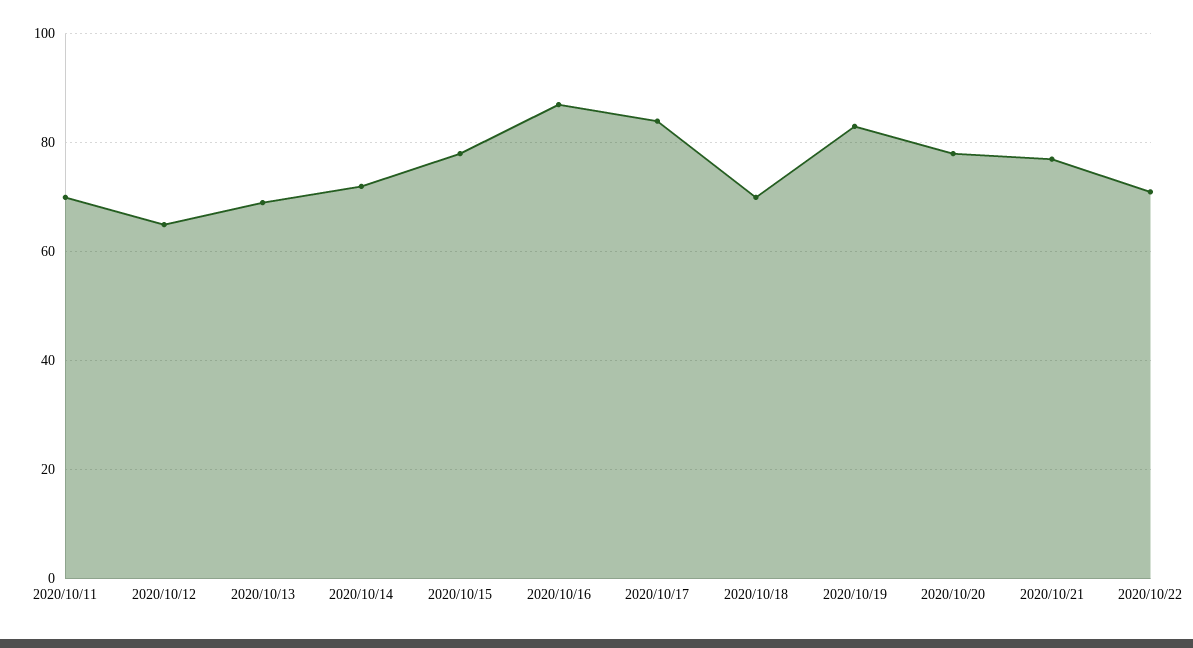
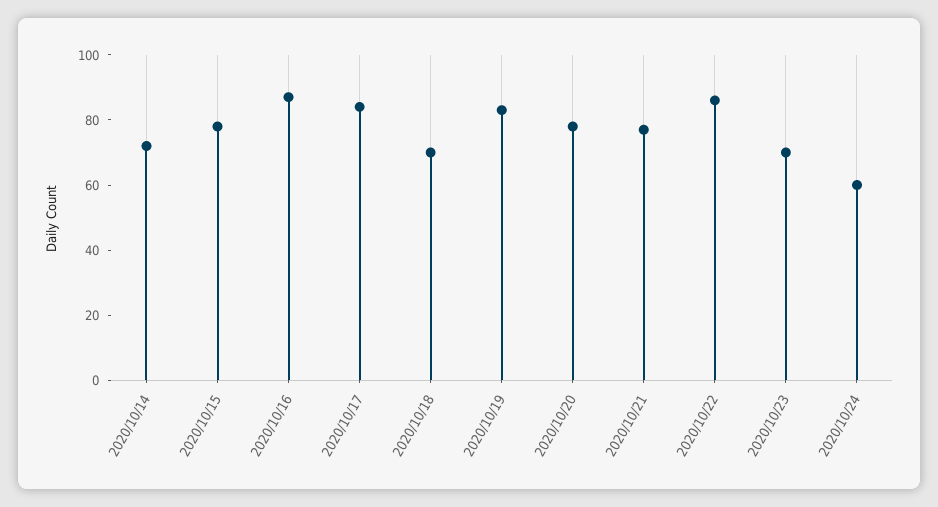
2020/10/11: 70 -> none
2020/10/12: 65 -> none
2020/10/13: 70 -> none
2020/10/22: 70 -> 85
2020/10/23: none -> 70
2020/10/24: none -> 60

